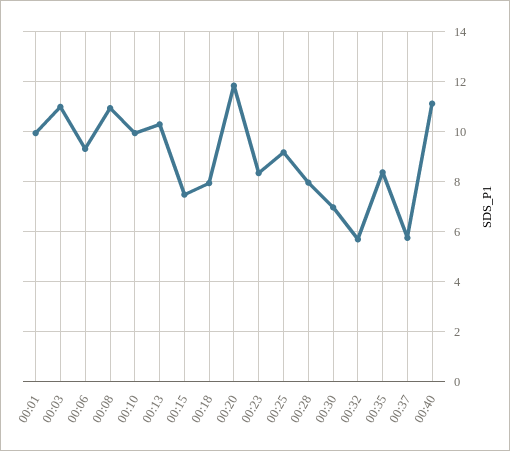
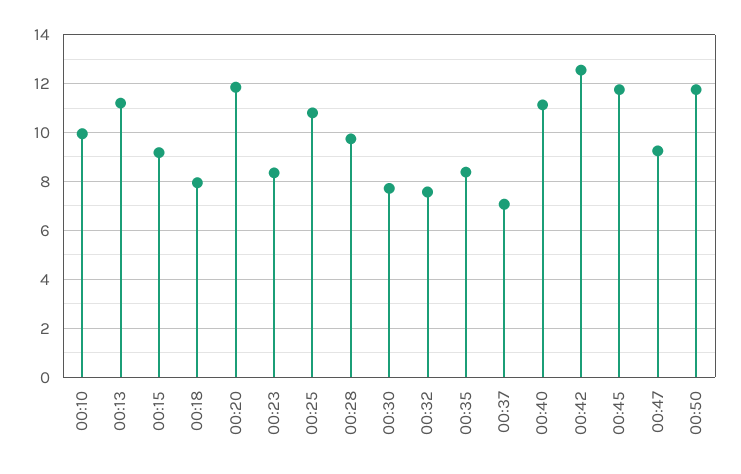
00:01: 10 -> none
00:03: 11 -> none
00:06: 9.25 -> none
00:08: 11 -> none
00:13: 10.25 -> 11.25
00:15: 7.5 -> 9.25
00:25: 9.25 -> 10.75
00:28: 8 -> 9.75
00:30: 7 -> 7.75
00:32: 5.75 -> 7.5
00:37: 5.75 -> 7
00:42: none -> 12.5
00:45: none -> 11.75
00:47: none -> 9.25
00:50: none -> 11.75

